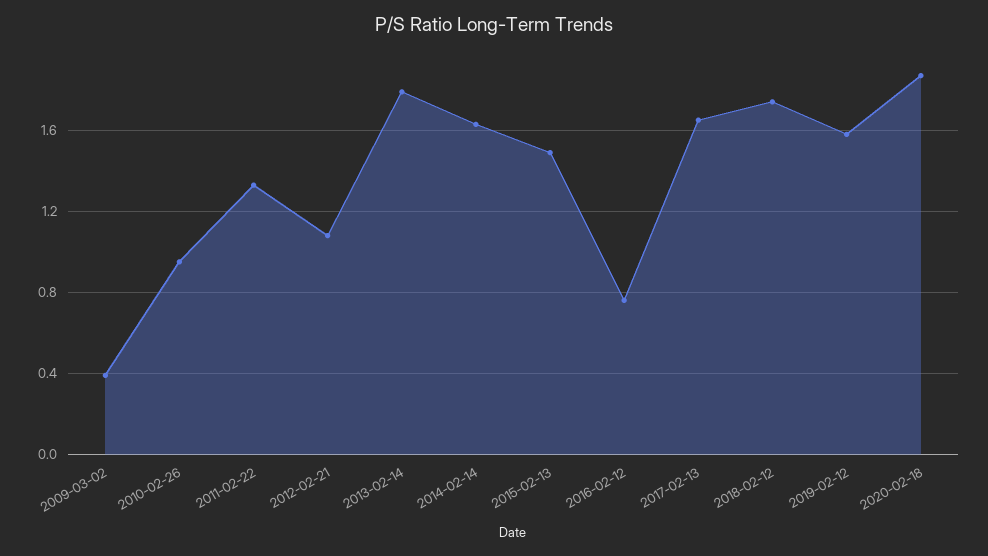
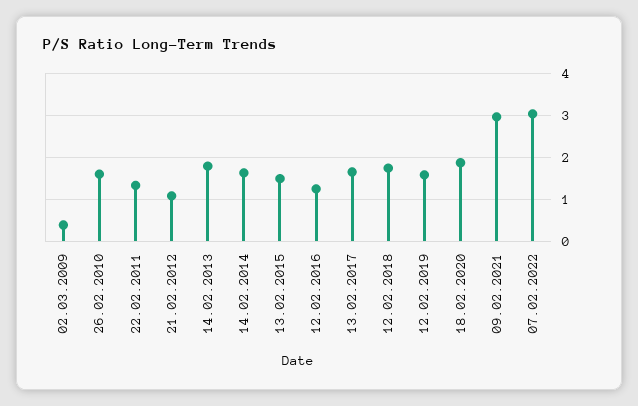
2010-02-26: 0.95 -> 1.6
2016-02-12: 0.75 -> 1.2
09.02.2021: none -> 3
07.02.2022: none -> 3

